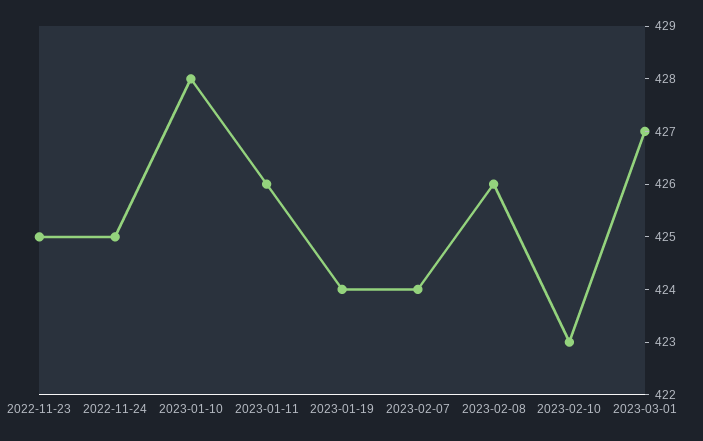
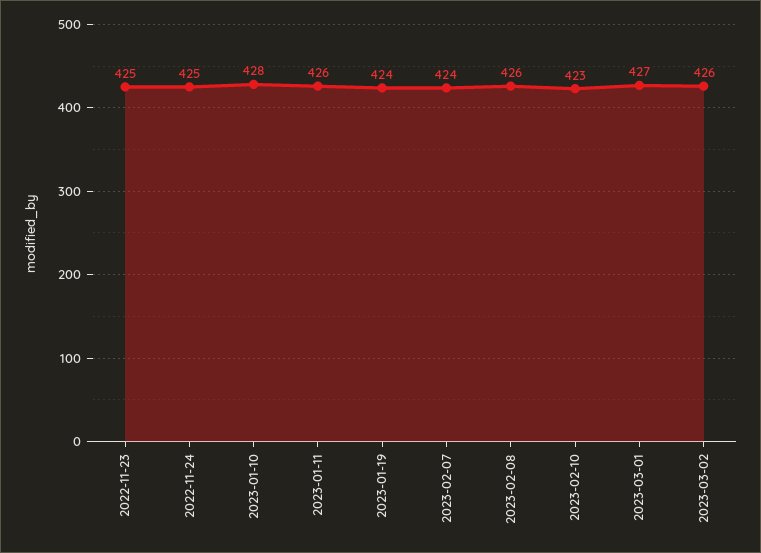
2023-03-02: none -> 426

